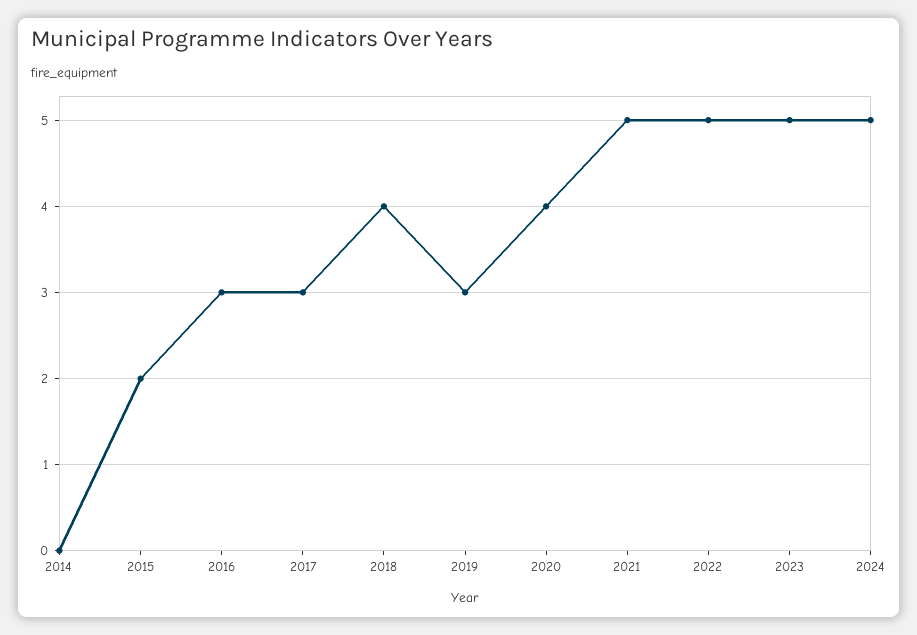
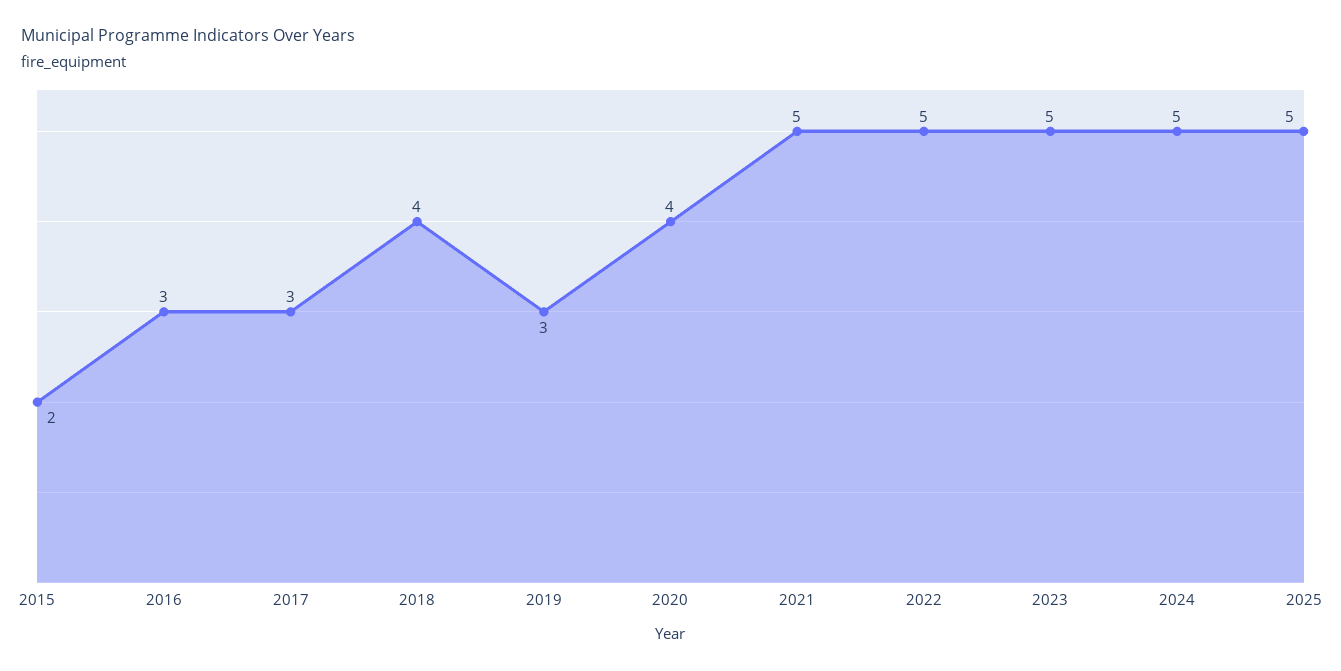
2014: 0 -> none
2025: none -> 5

